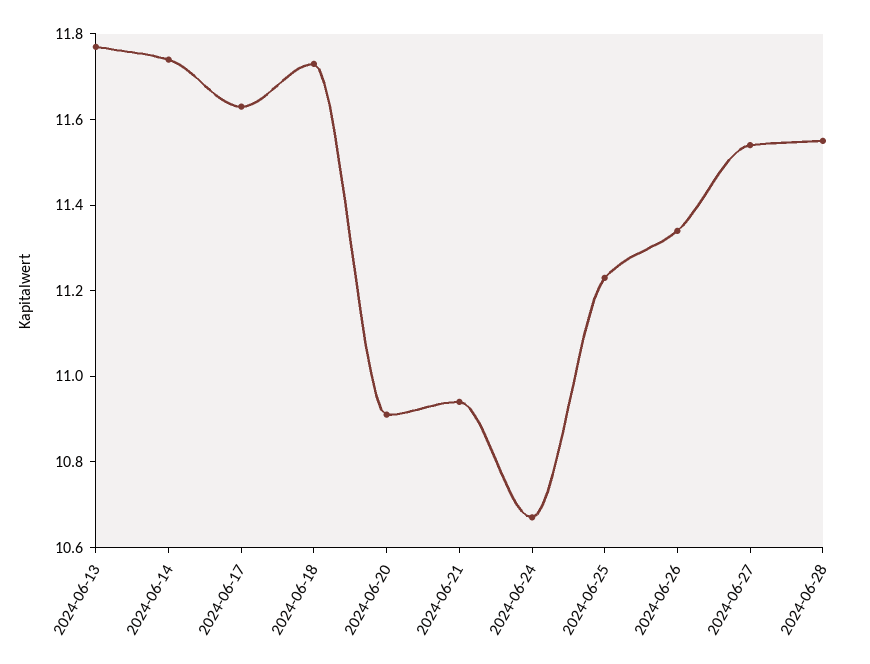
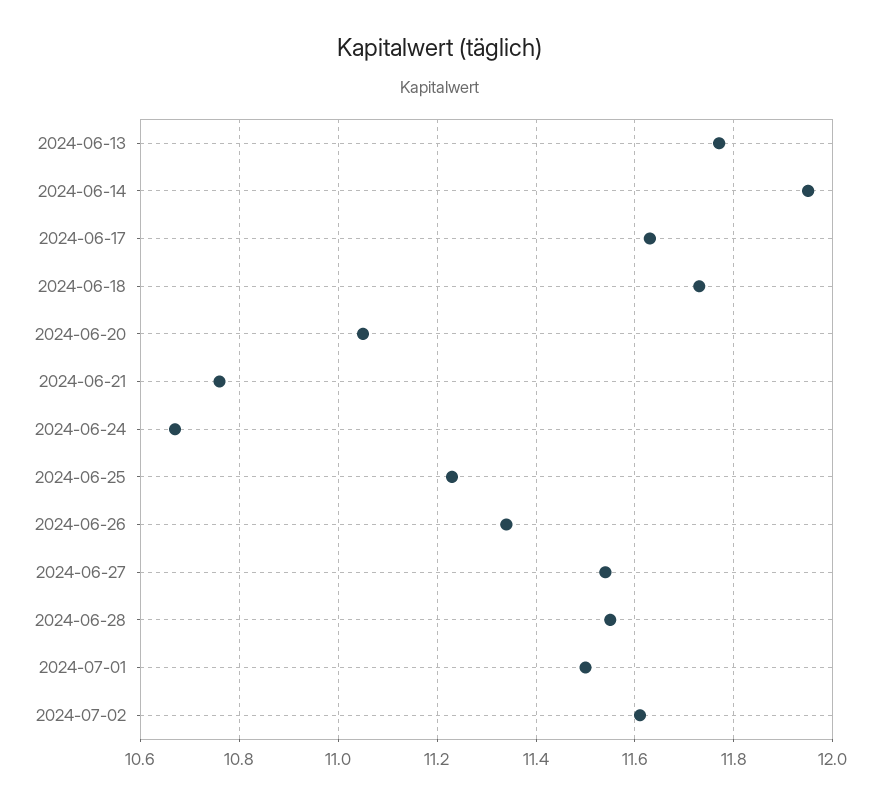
2024-06-14: 11.75 -> 11.95
2024-06-20: 10.9 -> 11.05
2024-06-21: 10.95 -> 10.75
2024-07-01: none -> 11.5
2024-07-02: none -> 11.6

